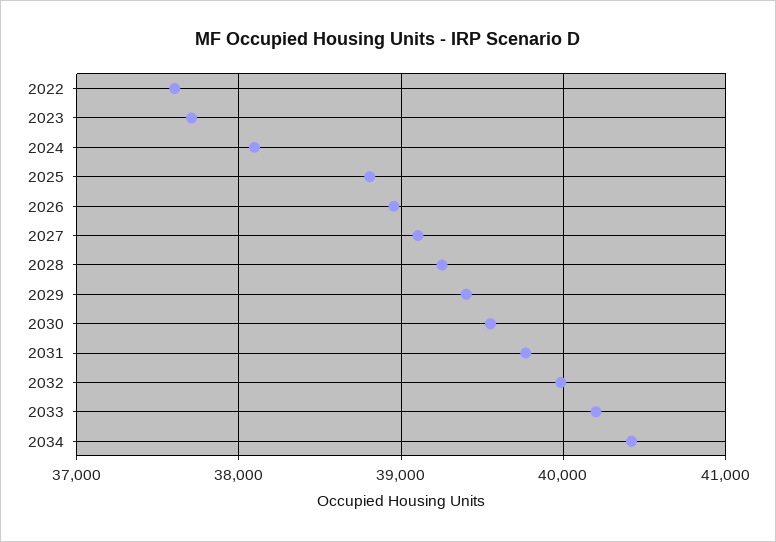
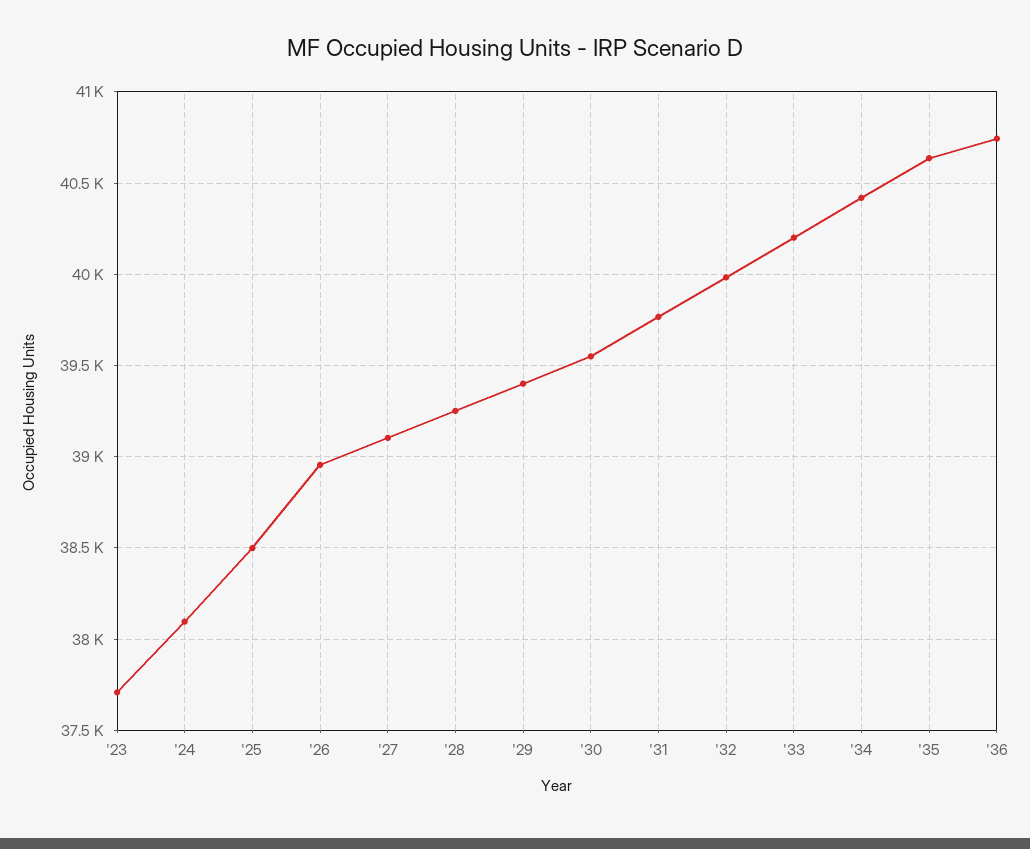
2022: 37600 -> none
2025: 38800 -> 38500
'35: none -> 40650
'36: none -> 40750

